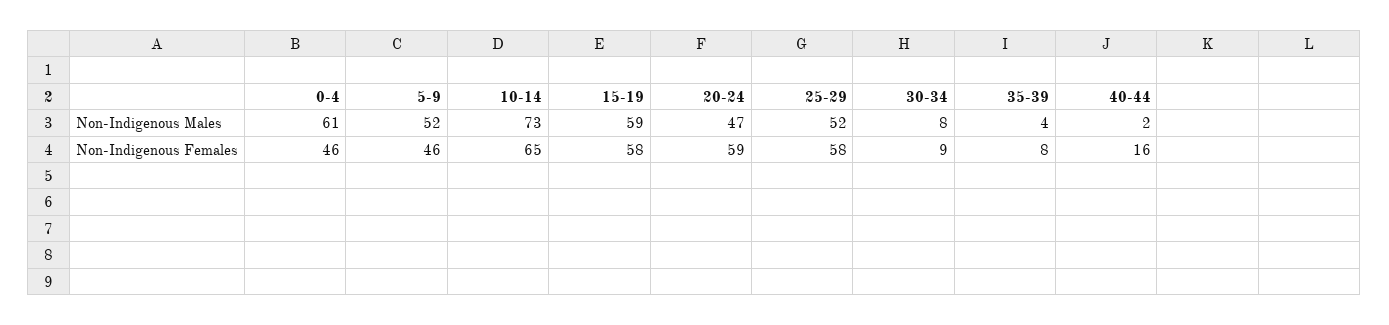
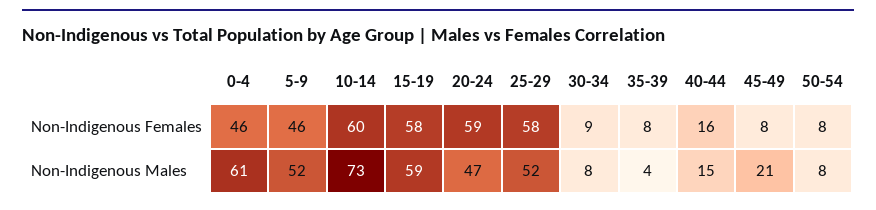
40-44, Non-Indigenous Males: 2 -> 15
10-14, Non-Indigenous Females: 65 -> 60
45-49, Non-Indigenous Females: none -> 8
50-54, Non-Indigenous Females: none -> 8
45-49, Non-Indigenous Males: none -> 21
50-54, Non-Indigenous Males: none -> 8

